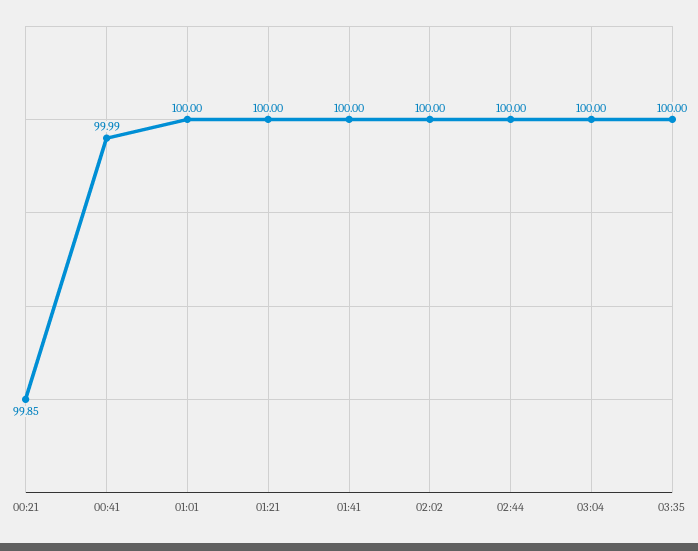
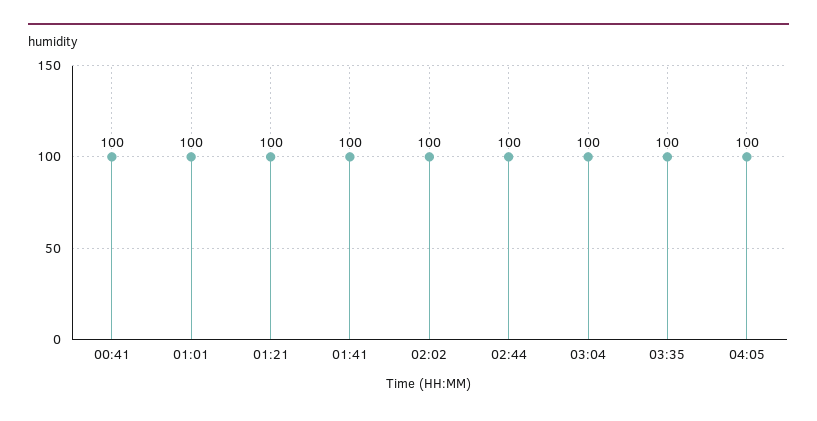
00:21: 99.85 -> none
00:41: 99.99 -> 100
04:05: none -> 100

